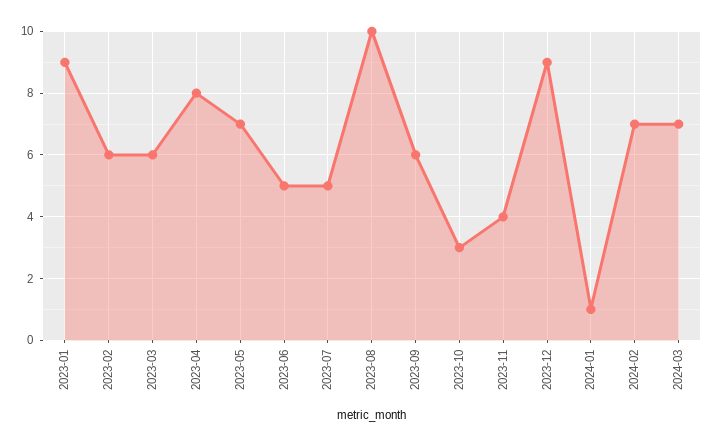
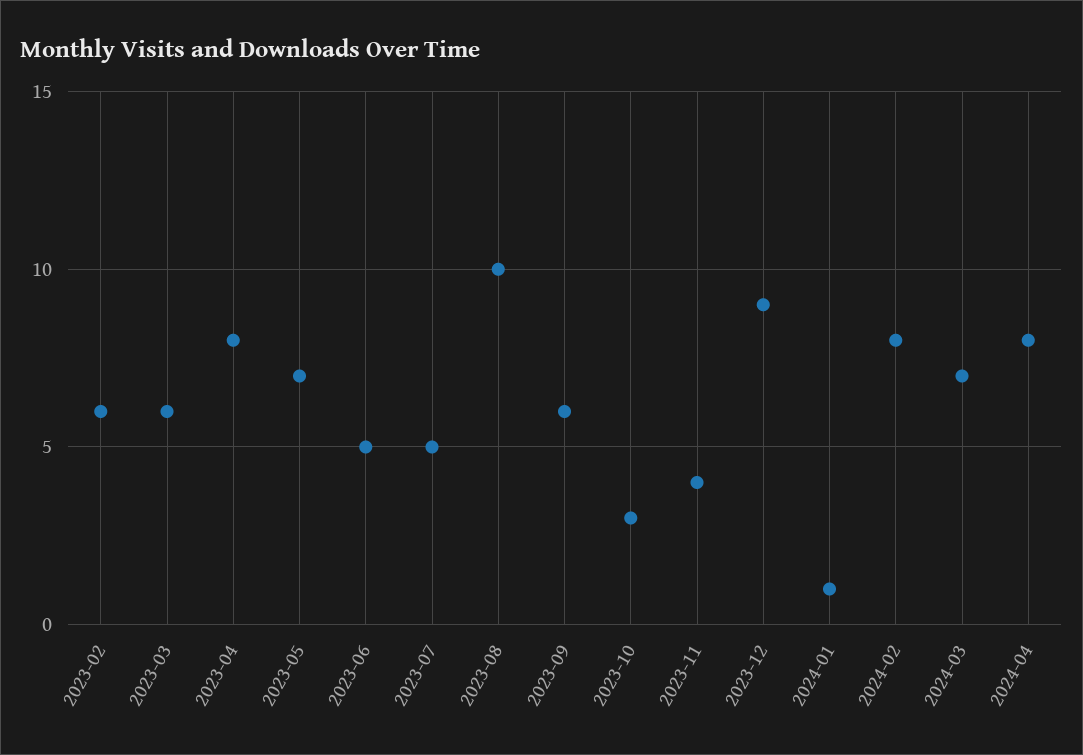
2023-01: 9 -> none
2024-02: 7 -> 8
2024-04: none -> 8

